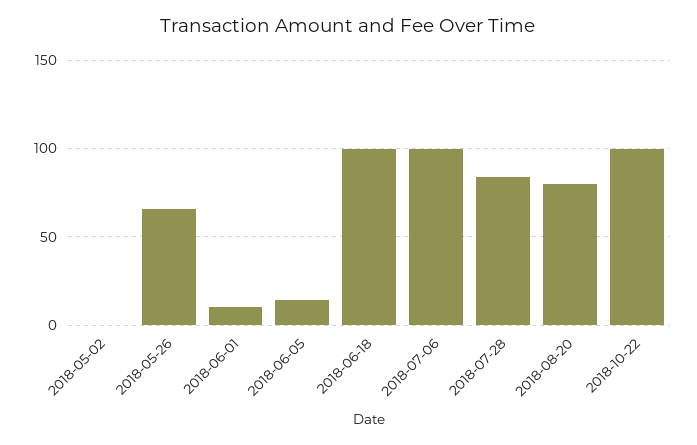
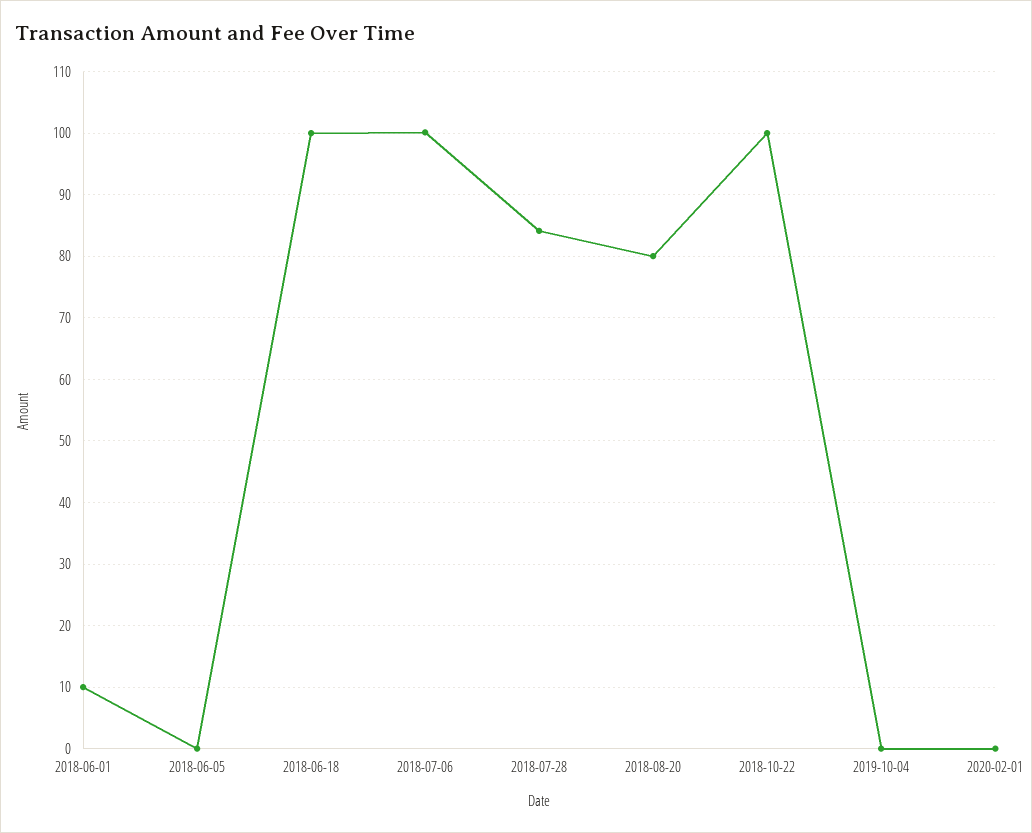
2018-05-02: 0 -> none
2018-05-26: 65 -> none
2018-06-05: 15 -> 0
2019-10-04: none -> 0
2020-02-01: none -> 0

